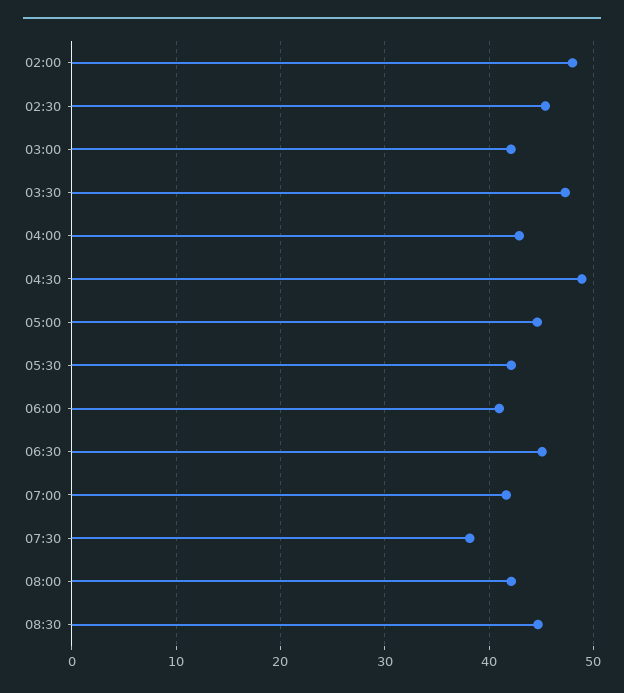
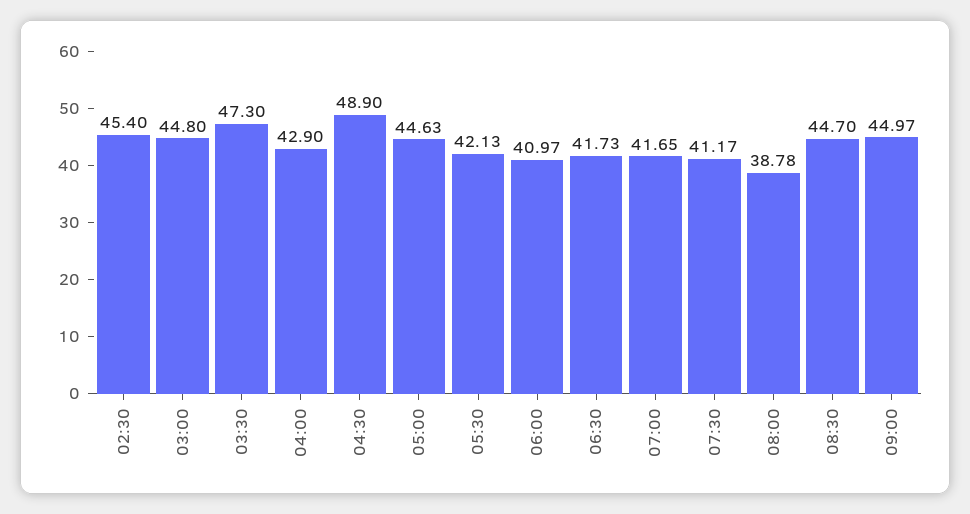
02:00: 48 -> none
03:00: 42 -> 44.8
06:30: 45 -> 41.73
07:30: 38 -> 41.17
08:00: 42 -> 38.78
09:00: none -> 44.97

